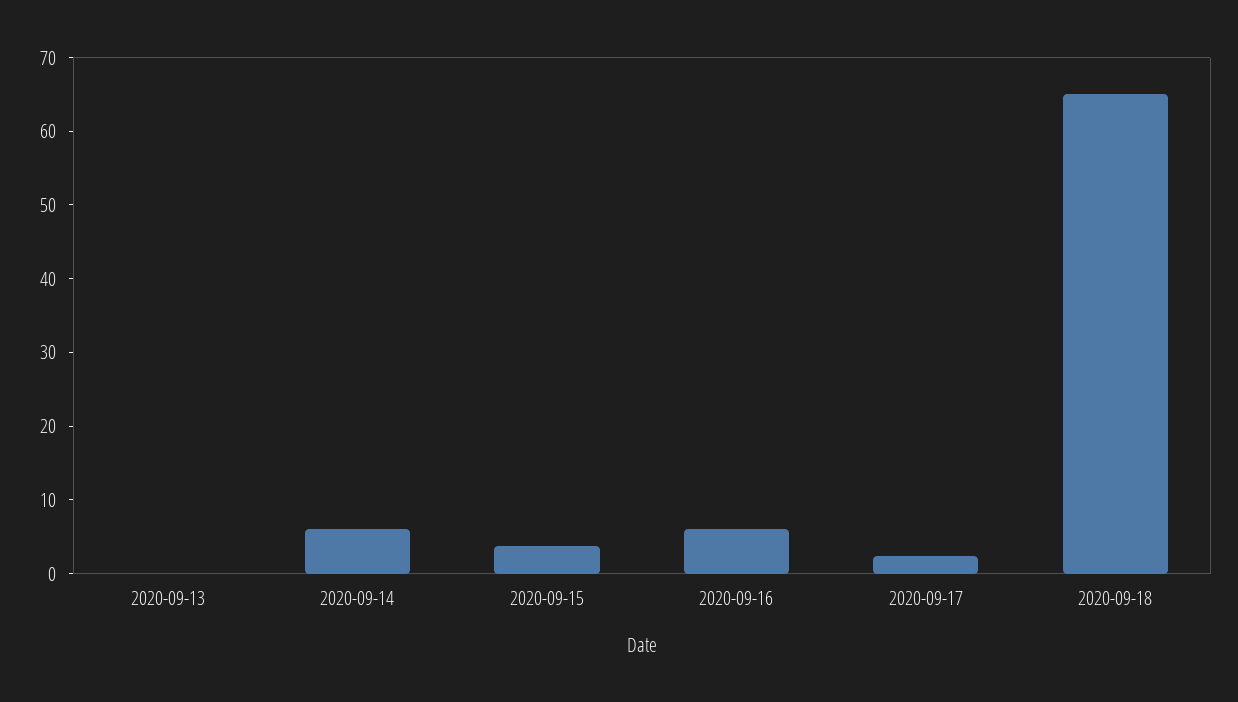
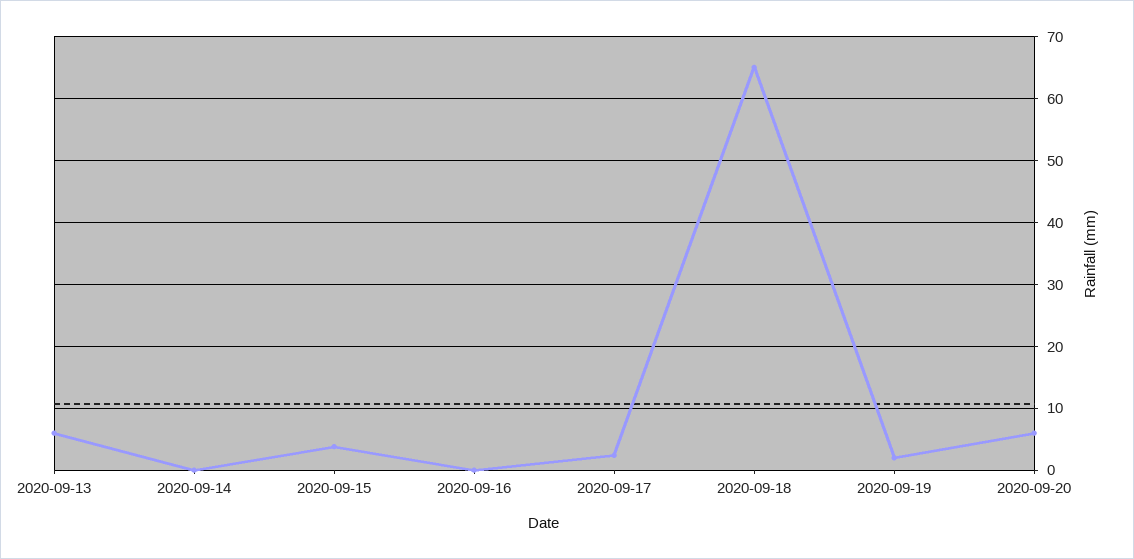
2020-09-13: 0 -> 6
2020-09-14: 6 -> 0
2020-09-16: 6 -> 0
2020-09-19: none -> 2
2020-09-20: none -> 6

